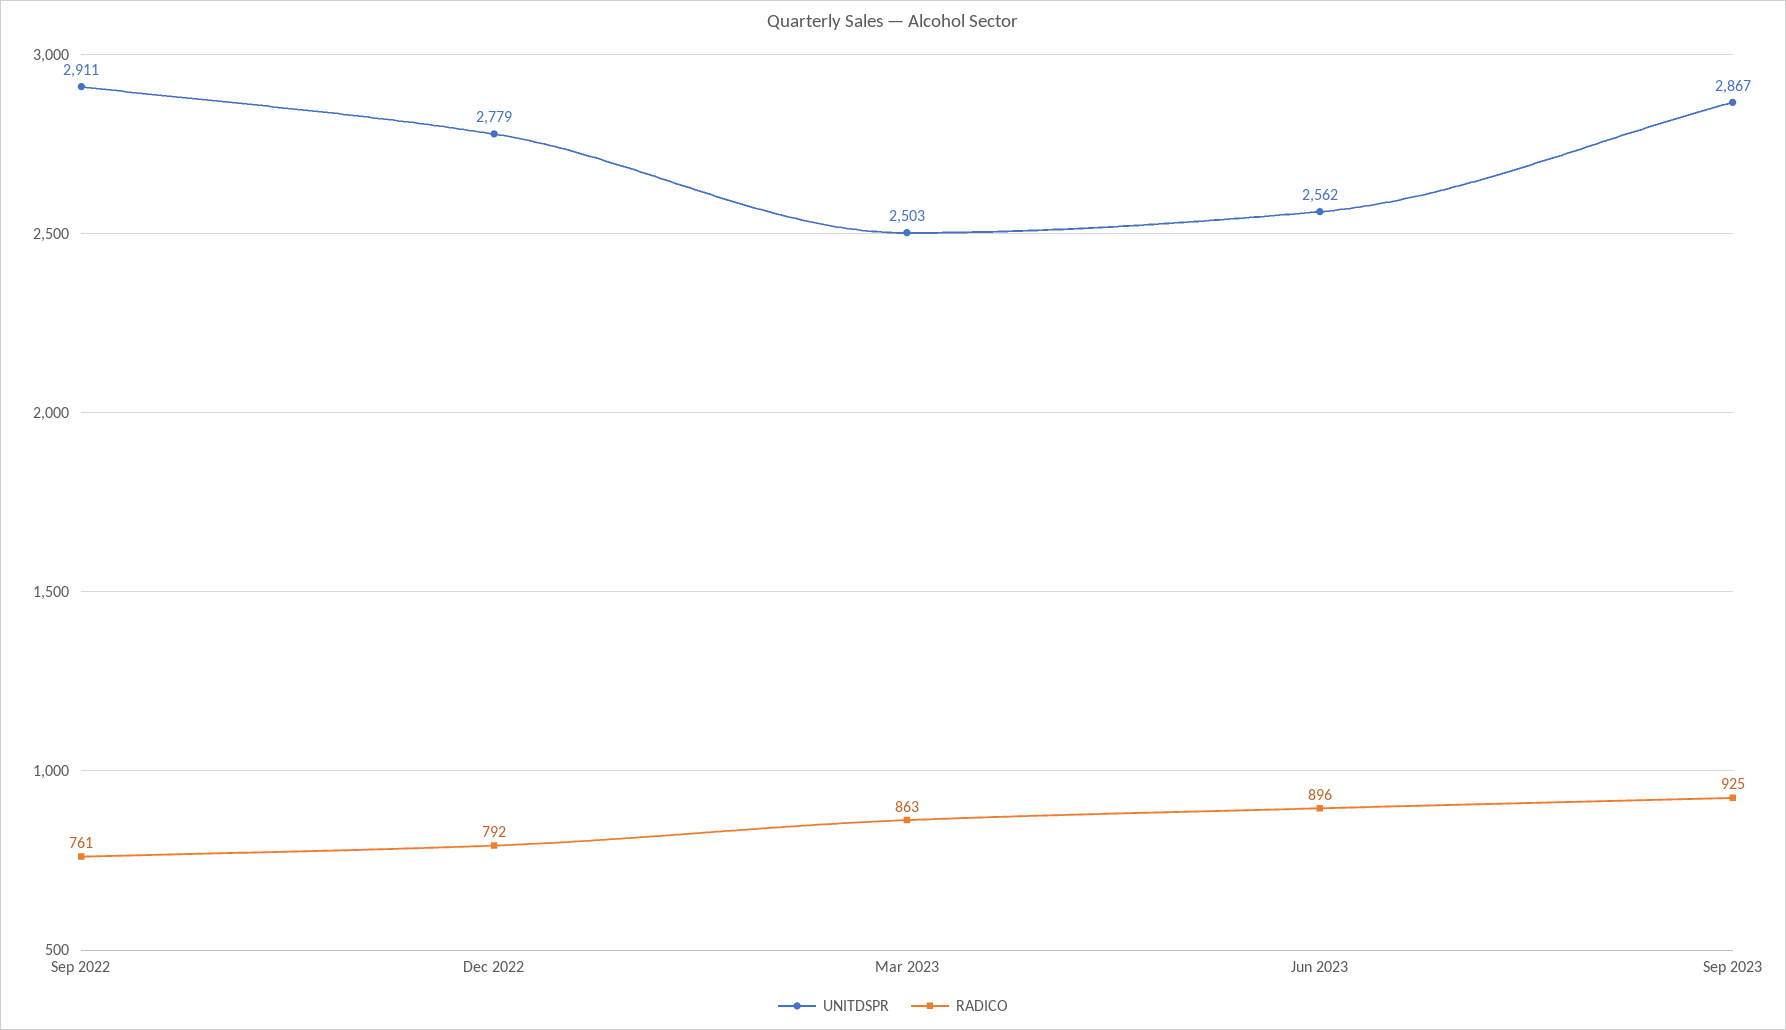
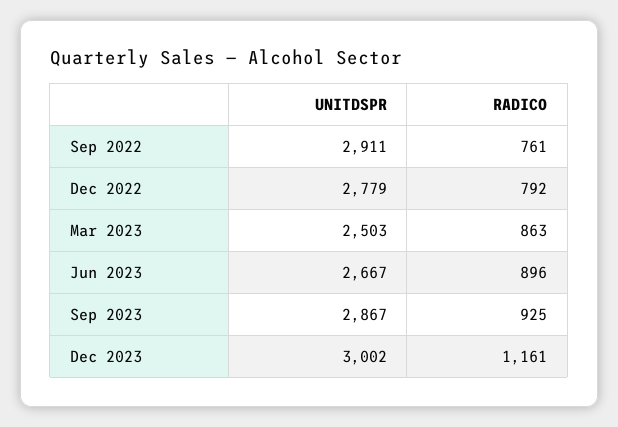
UNITDSPR, Jun 2023: 2562 -> 2667
UNITDSPR, Dec 2023: none -> 3002
RADICO, Dec 2023: none -> 1161

